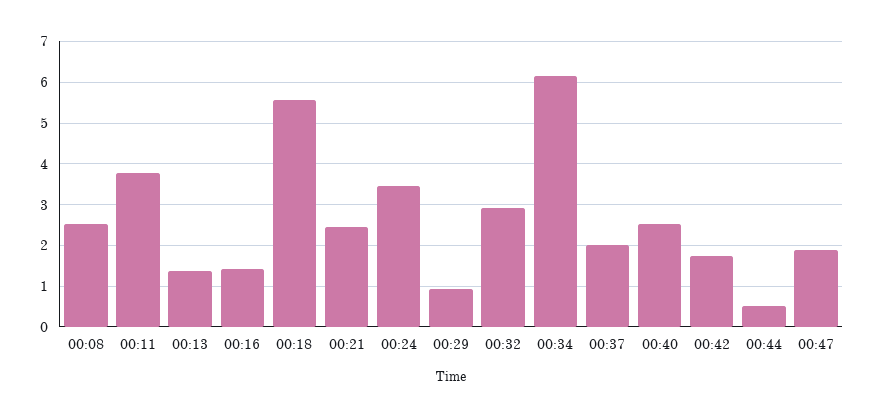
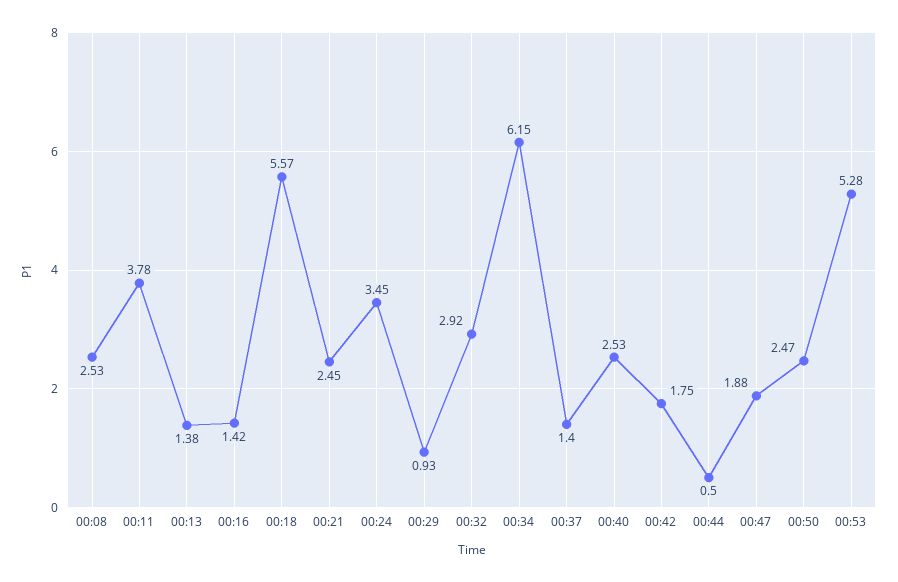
00:37: 2 -> 1.4
00:50: none -> 2.47
00:53: none -> 5.28

